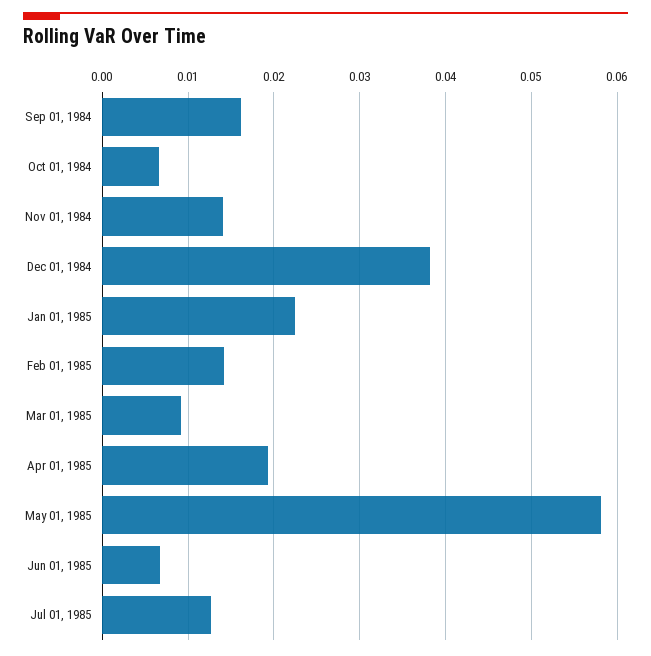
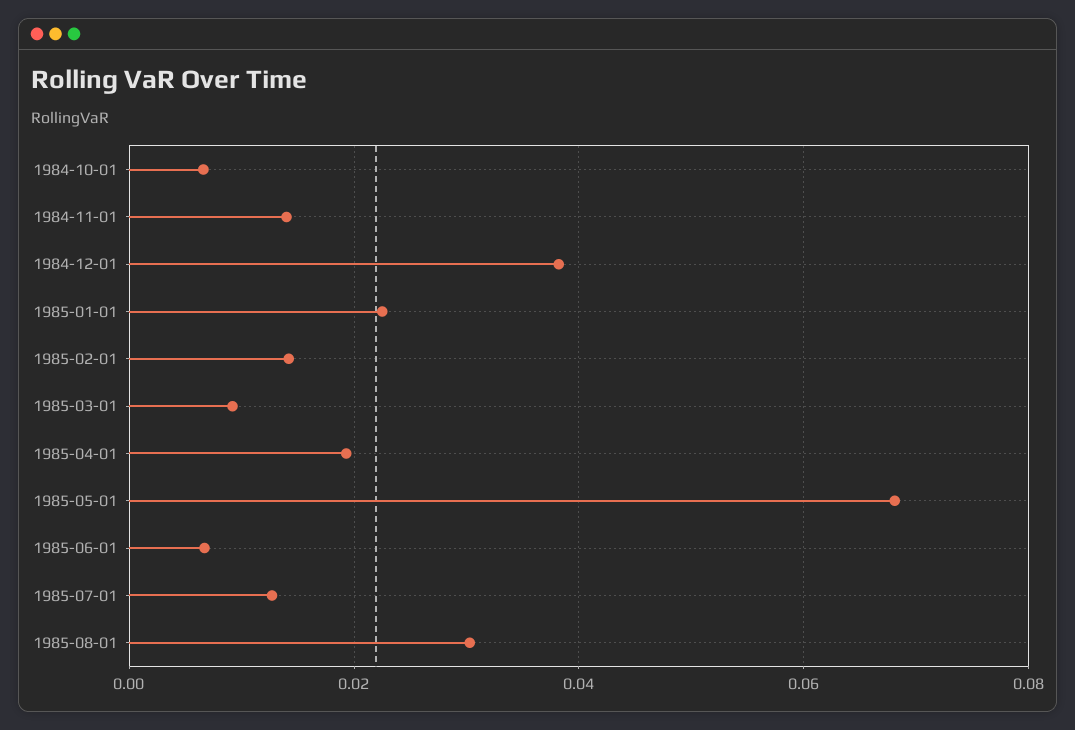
Sep 01, 1984: 0.016 -> none
May 01, 1985: 0.058 -> 0.068
1985-08-01: none -> 0.03

